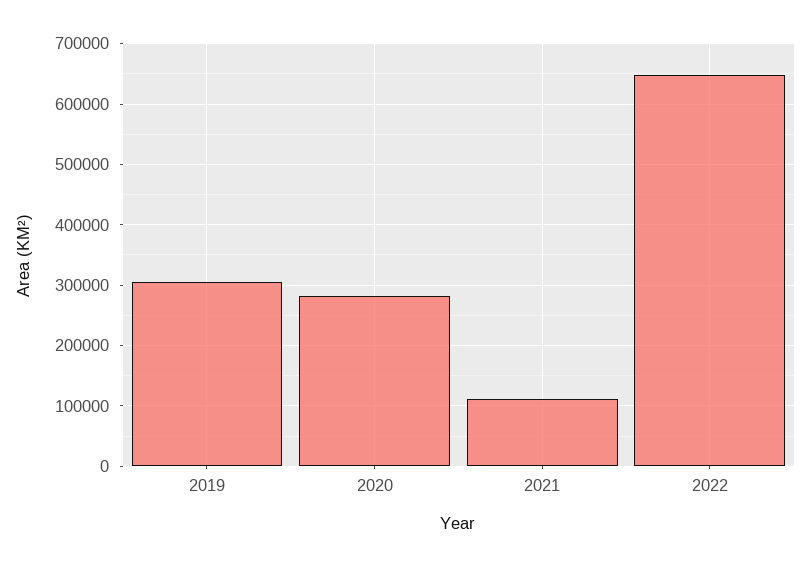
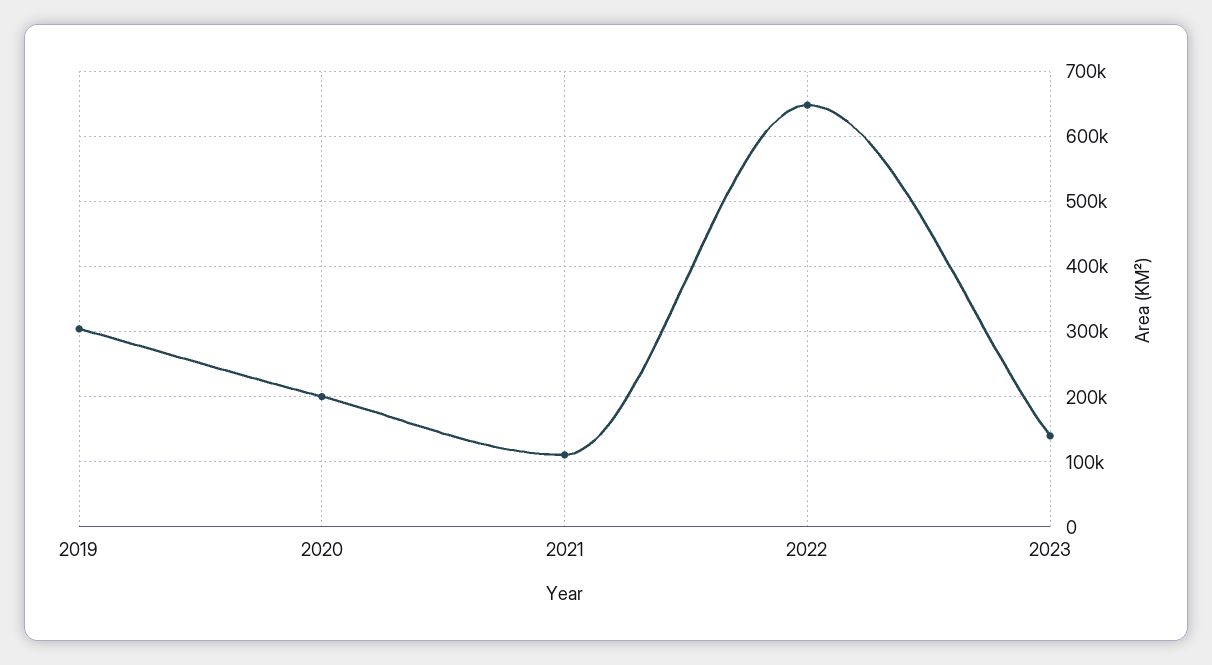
2020: 280000 -> 200000
2023: none -> 140000

